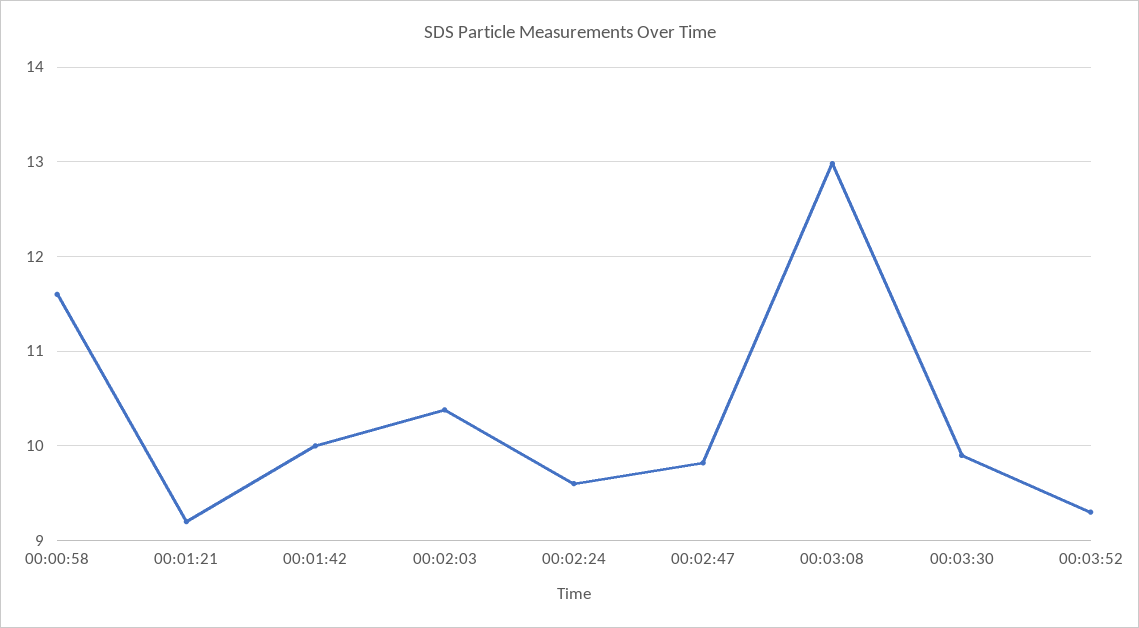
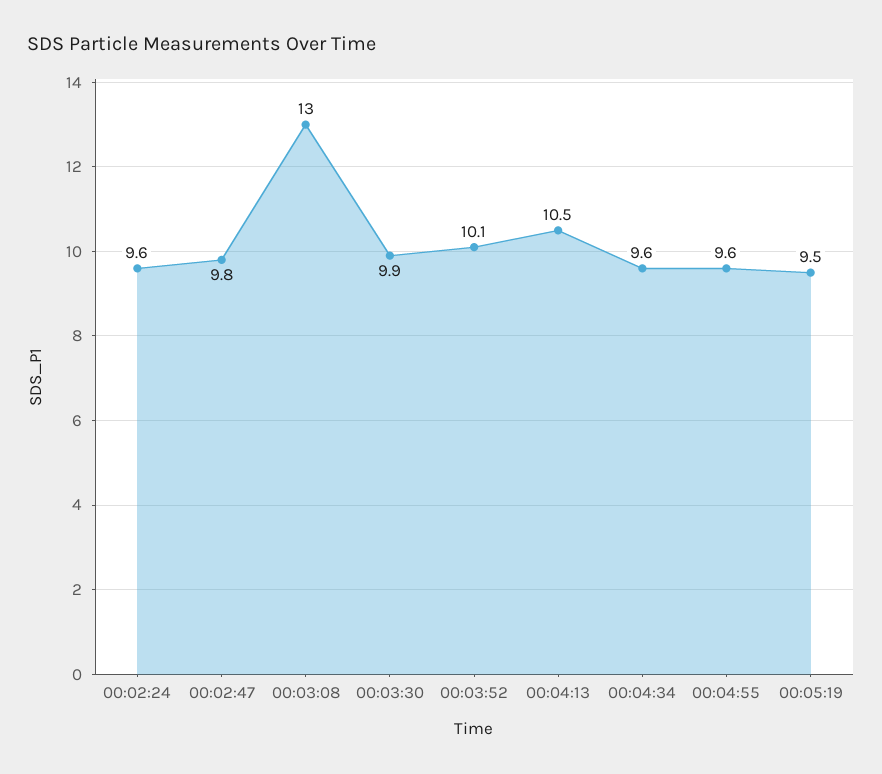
00:00:58: 11.6 -> none
00:01:21: 9.2 -> none
00:01:42: 10 -> none
00:02:03: 10.4 -> none
00:03:52: 9.3 -> 10.1
00:04:13: none -> 10.5
00:04:34: none -> 9.6
00:04:55: none -> 9.6
00:05:19: none -> 9.5

